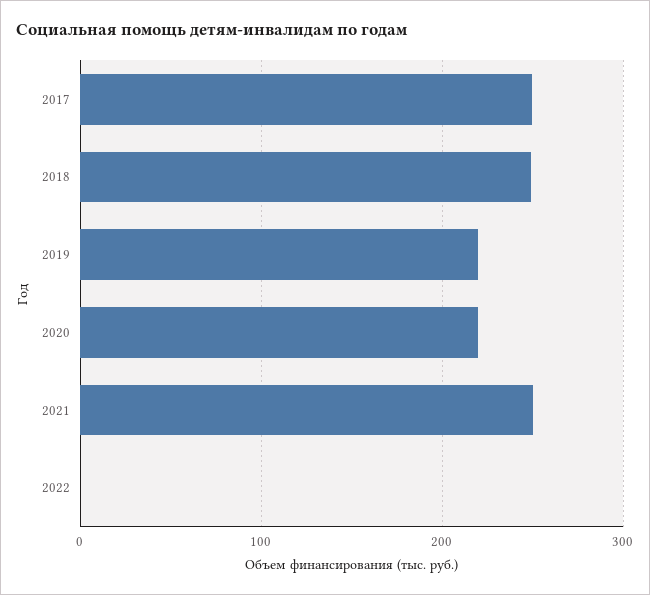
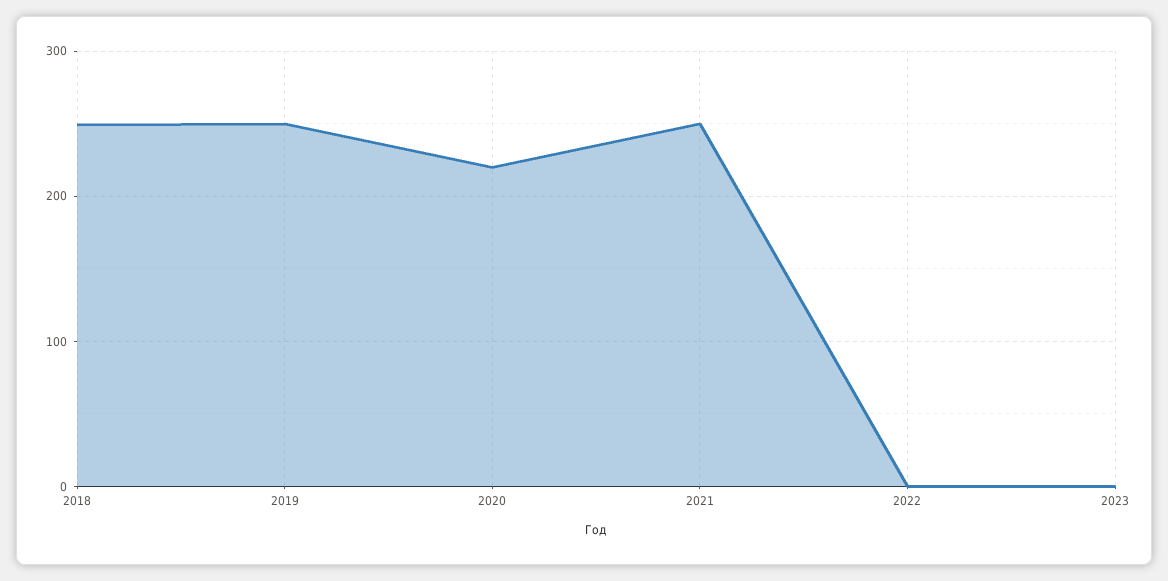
2017: 250 -> none
2019: 220 -> 250
2023: none -> 0

